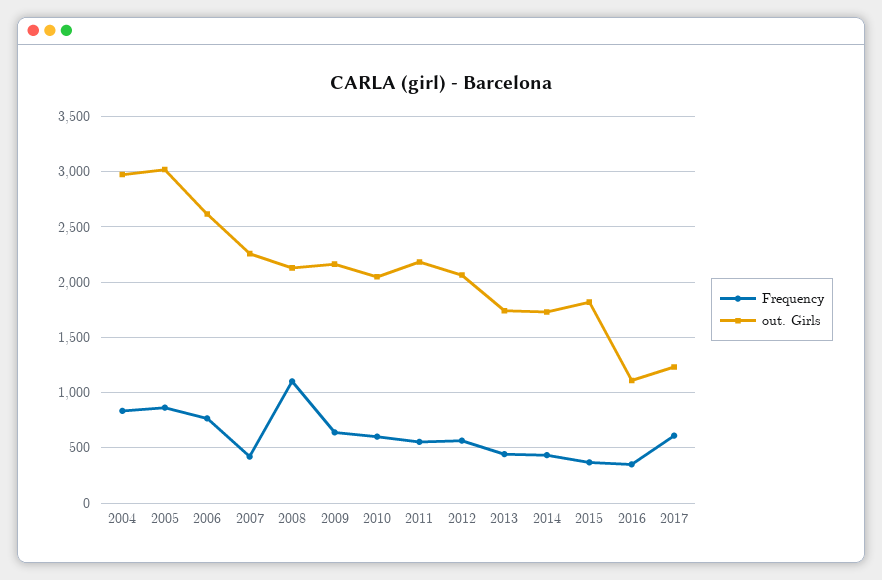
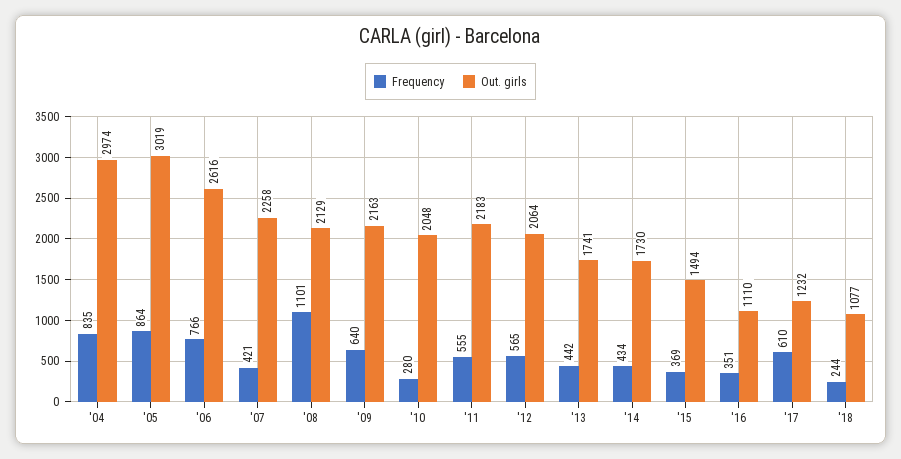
Frequency, 2010: 600 -> 280
out. Girls, 2015: 1800 -> 1494
Frequency, '18: none -> 244
out. Girls, '18: none -> 1077

